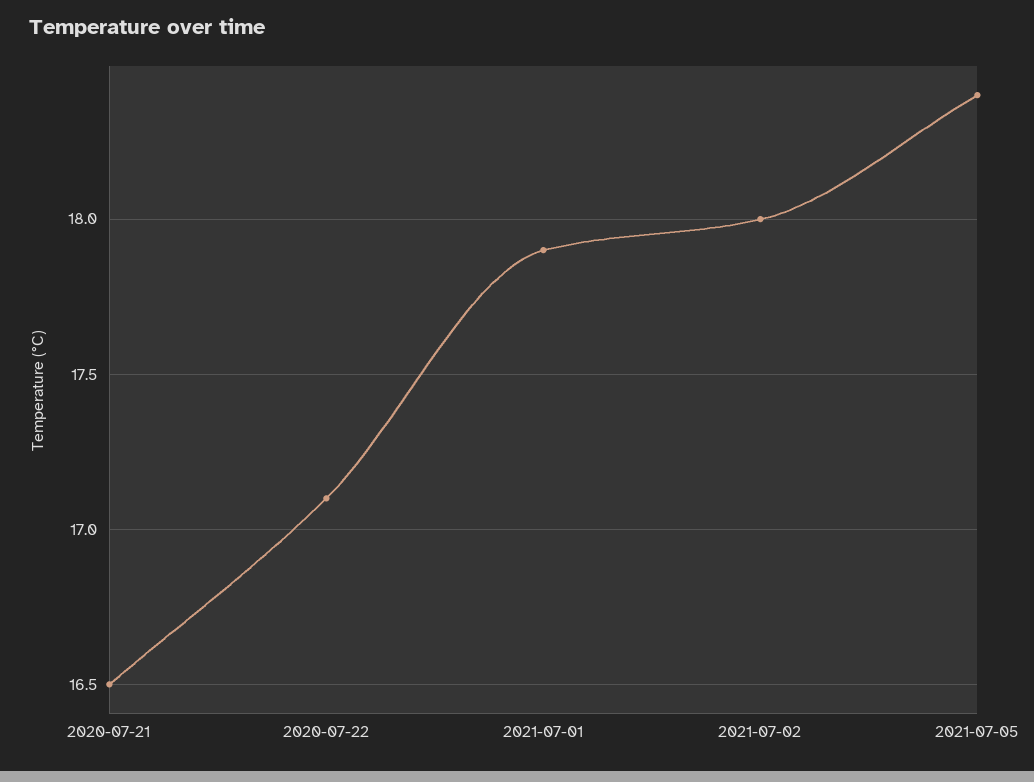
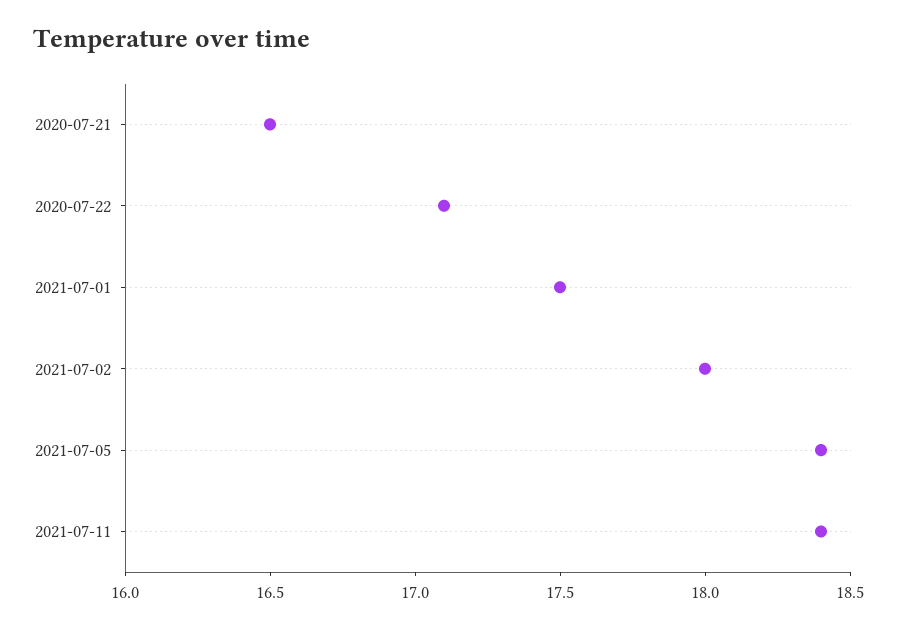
2021-07-01: 17.9 -> 17.5
2021-07-11: none -> 18.4

